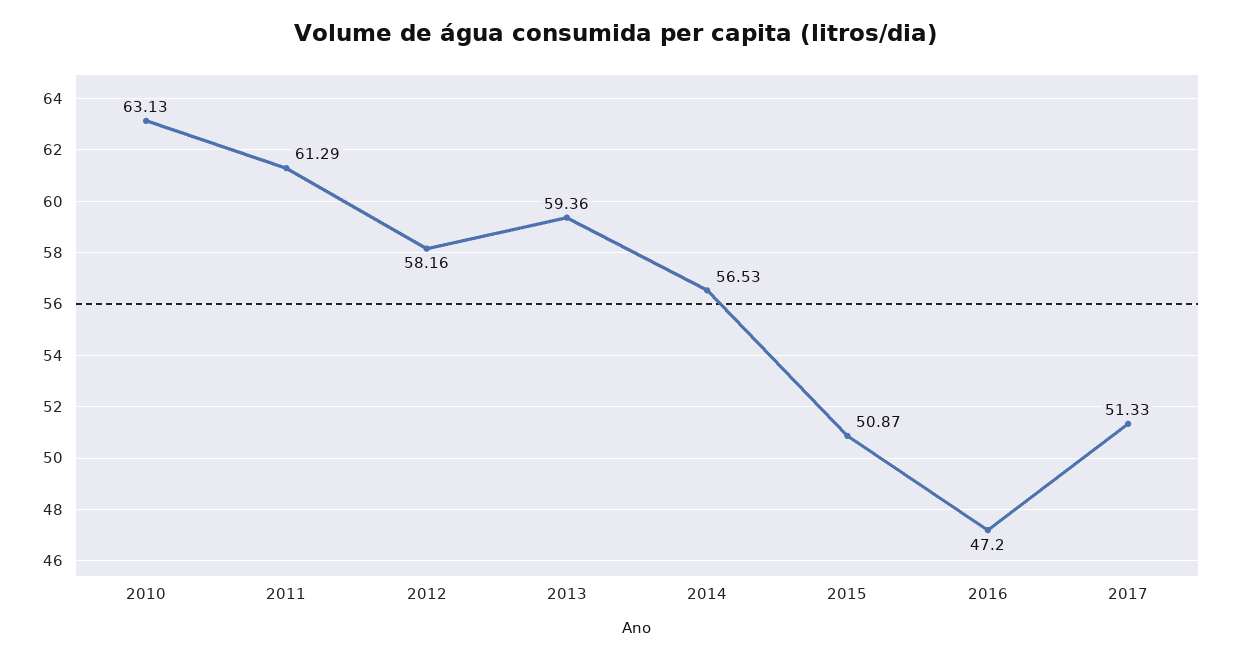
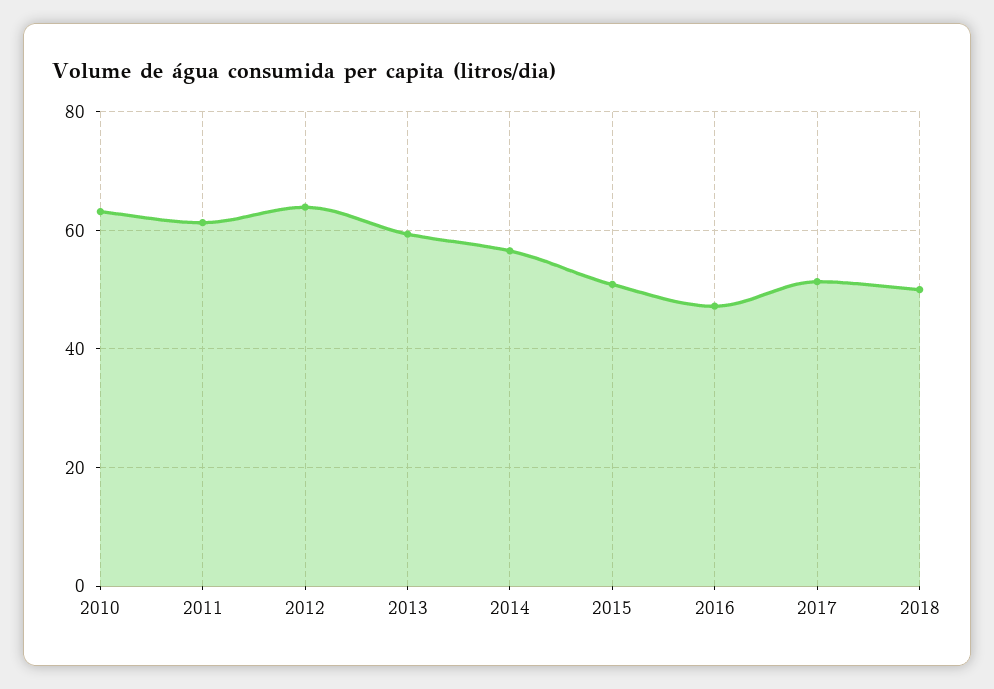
2012: 58.16 -> 64
2018: none -> 50

